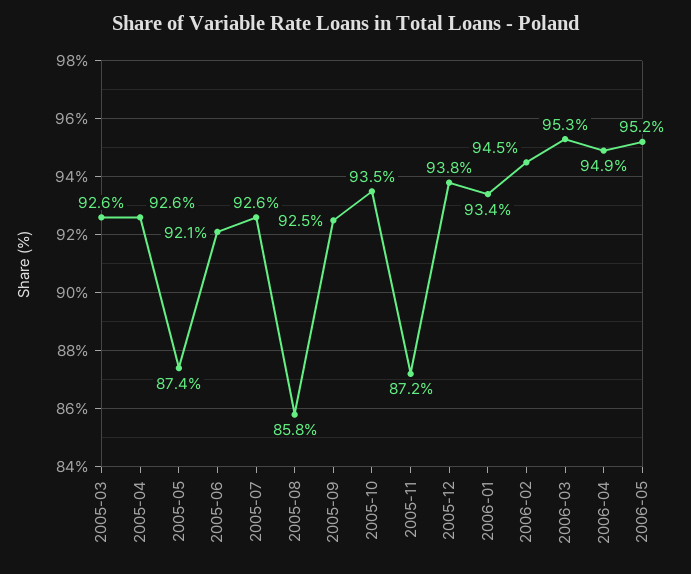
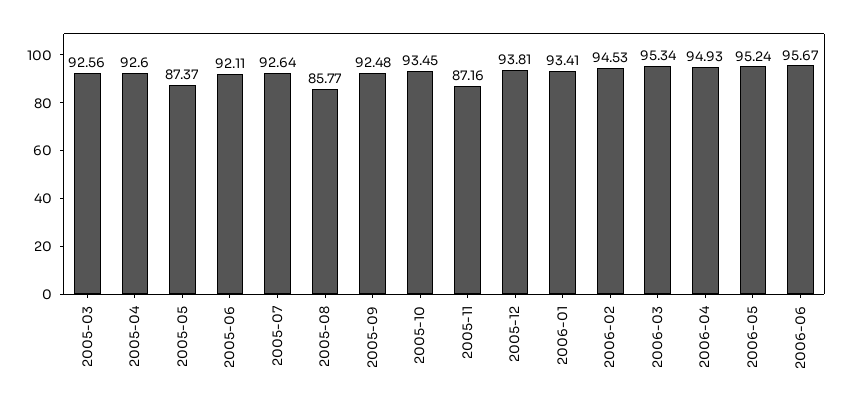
2006-06: none -> 95.67

